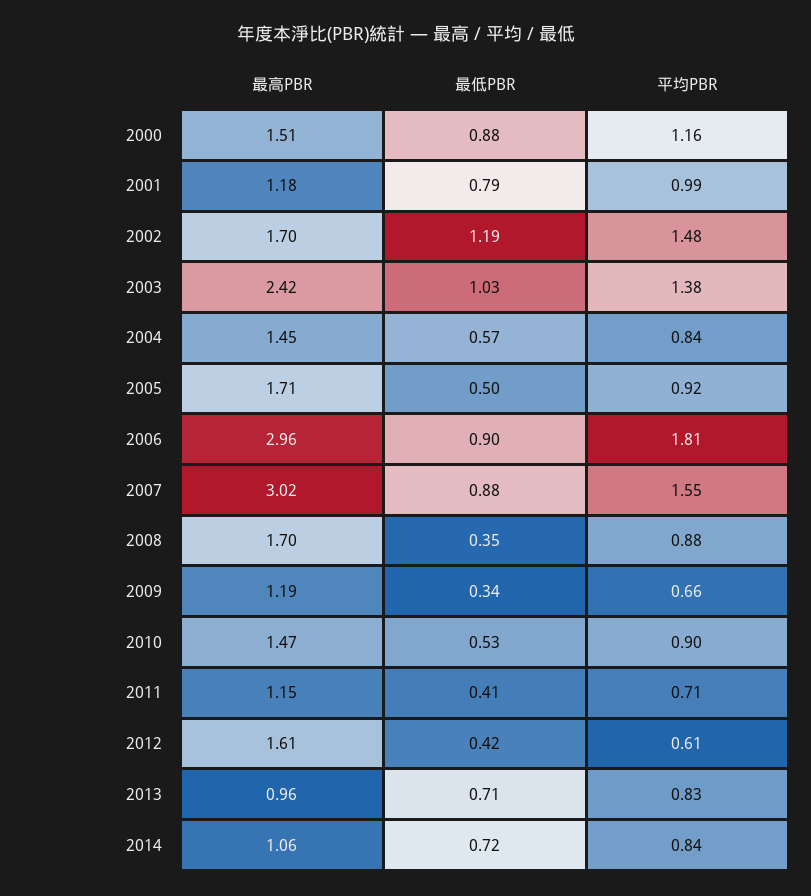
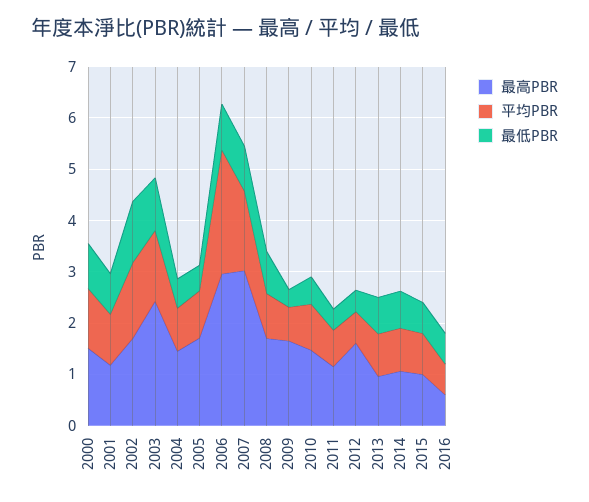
平均PBR, 2006: 1.81 -> 2.4
最低PBR, 2008: 0.35 -> 0.8
最高PBR, 2009: 1.19 -> 1.6
最高PBR, 2015: none -> 1
平均PBR, 2015: none -> 0.8
最低PBR, 2015: none -> 0.6
最高PBR, 2016: none -> 0.6
平均PBR, 2016: none -> 0.6
最低PBR, 2016: none -> 0.6

